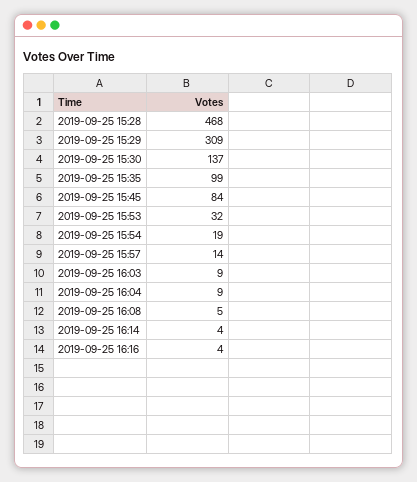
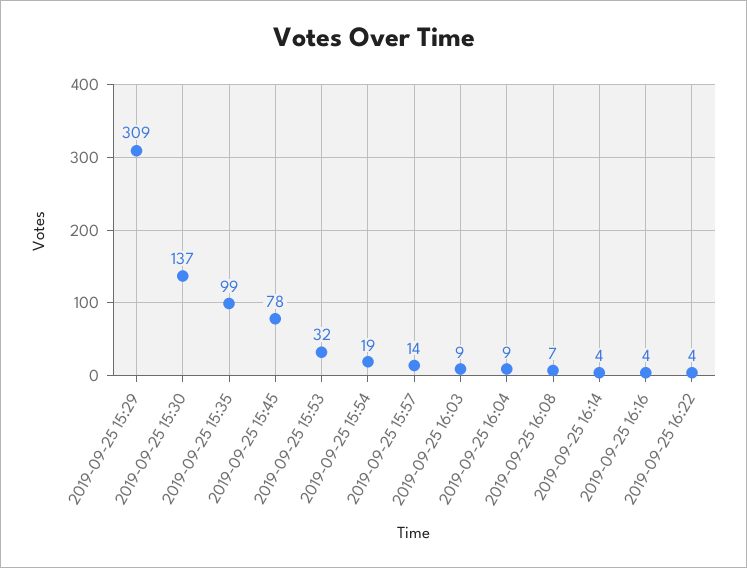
2019-09-25 15:28: 468 -> none
2019-09-25 15:45: 84 -> 78
2019-09-25 16:08: 5 -> 7
2019-09-25 16:22: none -> 4

